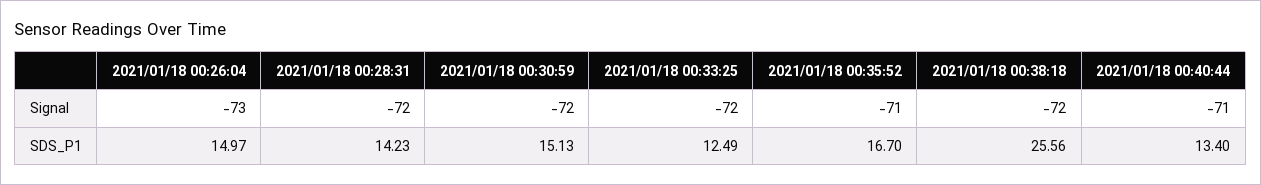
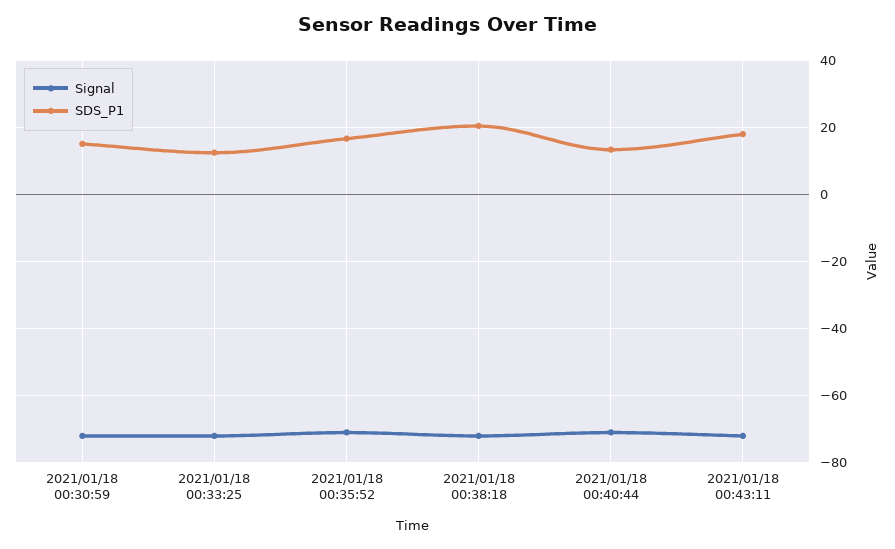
Signal, 2021/01/18 00:26:04: -73 -> none
Signal, 2021/01/18 00:28:31: -72 -> none
SDS_P1, 2021/01/18 00:26:04: 14.97 -> none
SDS_P1, 2021/01/18 00:28:31: 14.23 -> none
SDS_P1, 2021/01/18 00:38:18: 25.56 -> 20
Signal, 2021/01/18 00:43:11: none -> -72
SDS_P1, 2021/01/18 00:43:11: none -> 18

